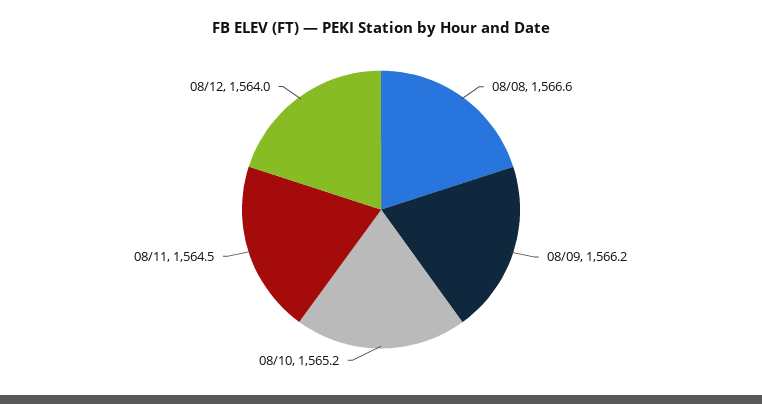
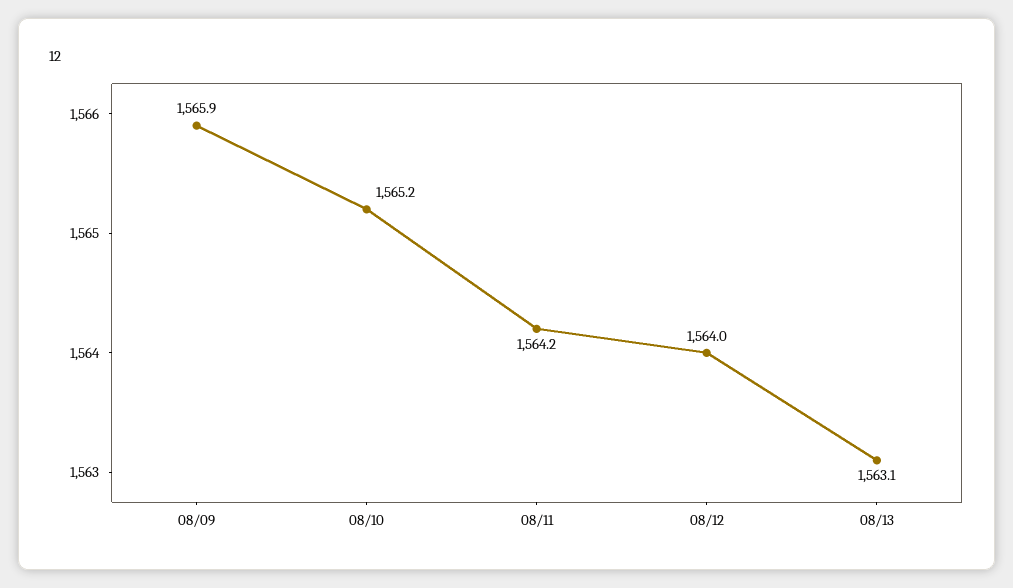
08/08: 1566.6 -> none
08/09: 1566.2 -> 1565.9
08/11: 1564.5 -> 1564.2
08/13: none -> 1563.1

